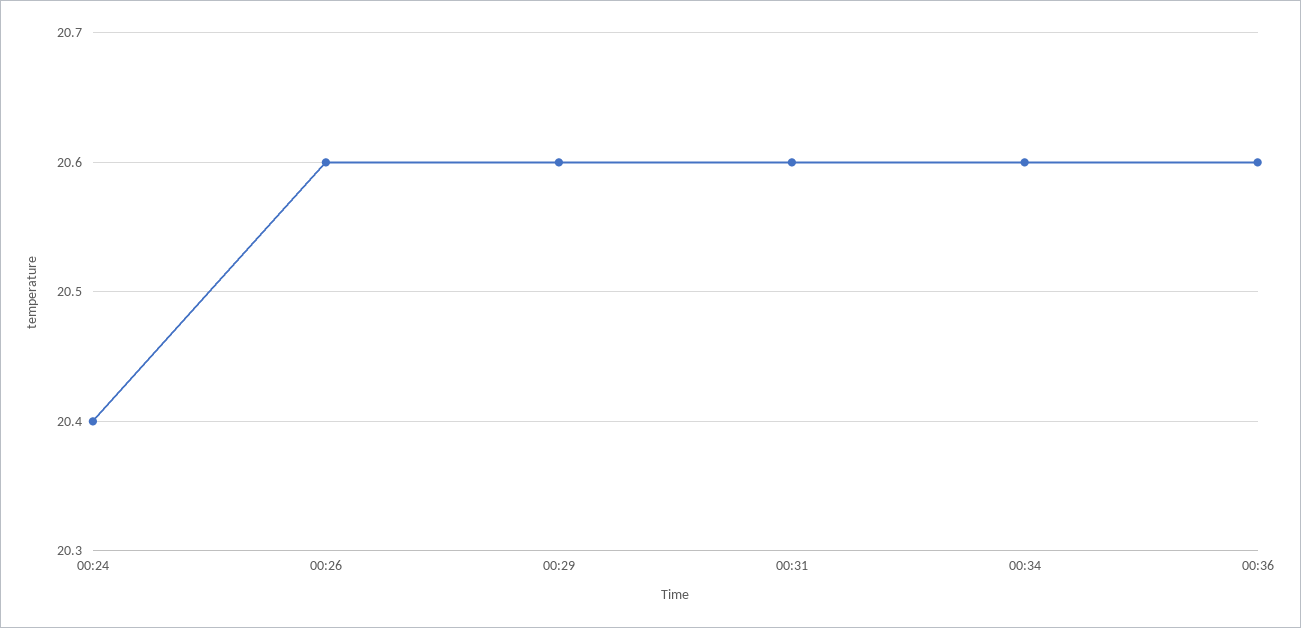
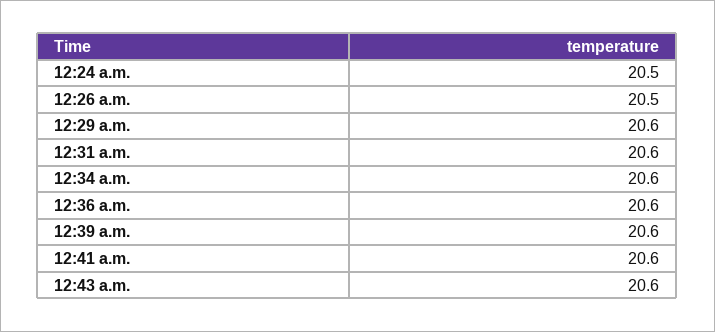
00:24: 20.4 -> 20.5
00:26: 20.6 -> 20.5
12:39 a.m.: none -> 20.6
12:41 a.m.: none -> 20.6
12:43 a.m.: none -> 20.6

